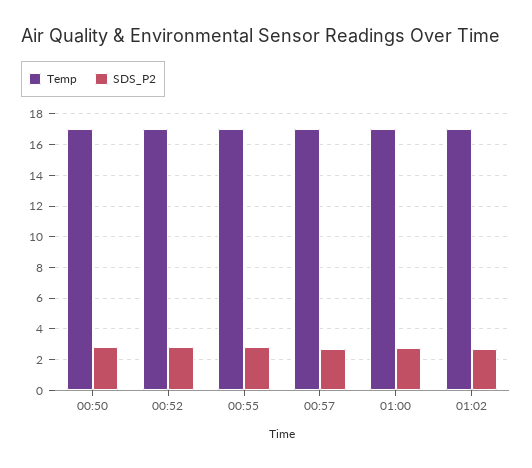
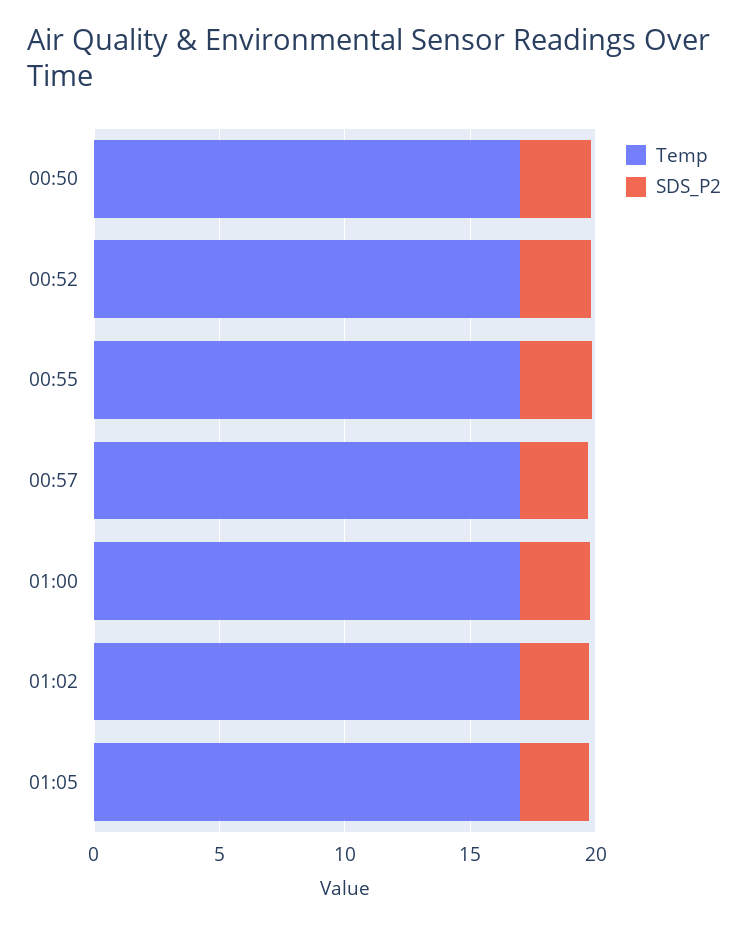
Temp, 01:05: none -> 17
SDS_P2, 01:05: none -> 3

